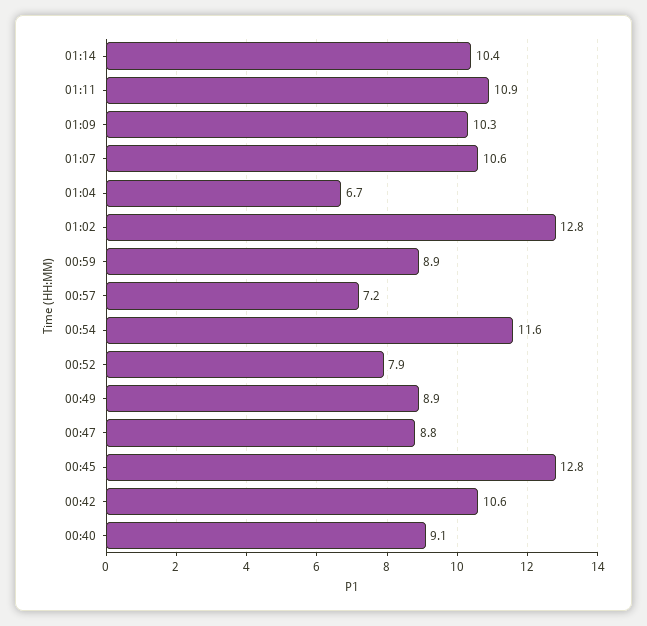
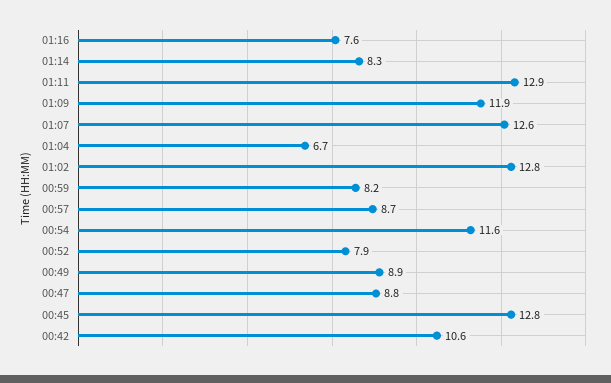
01:14: 10.4 -> 8.3
01:11: 10.9 -> 12.9
01:09: 10.3 -> 11.9
01:07: 10.6 -> 12.6
00:59: 8.9 -> 8.2
00:57: 7.2 -> 8.7
00:40: 9.1 -> none
01:16: none -> 7.6

